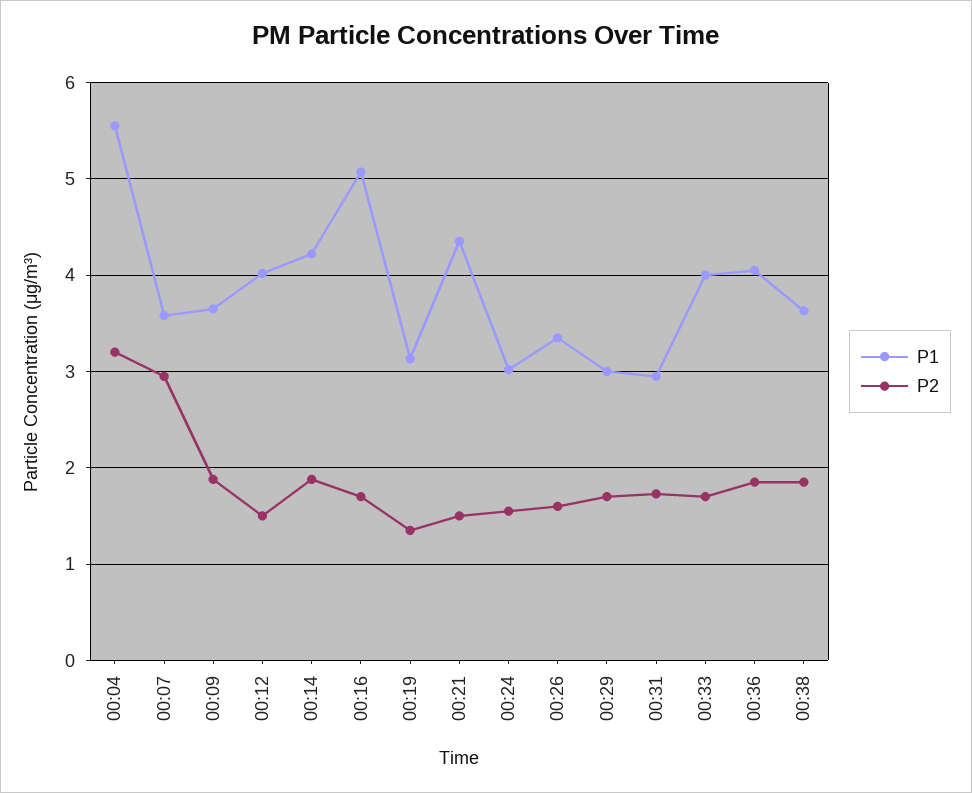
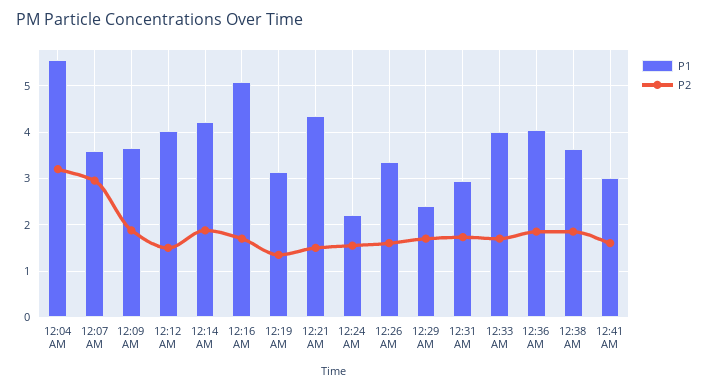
P1, 00:24: 3 -> 2.2
P1, 00:29: 3 -> 2.4
P1, 12:41 AM: none -> 3
P2, 12:41 AM: none -> 1.6

